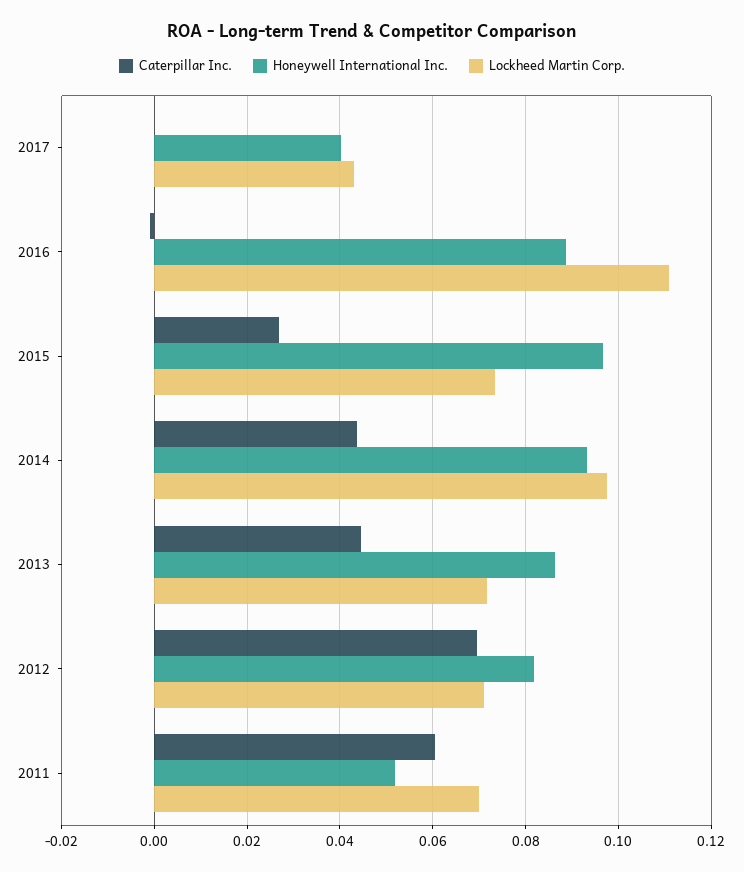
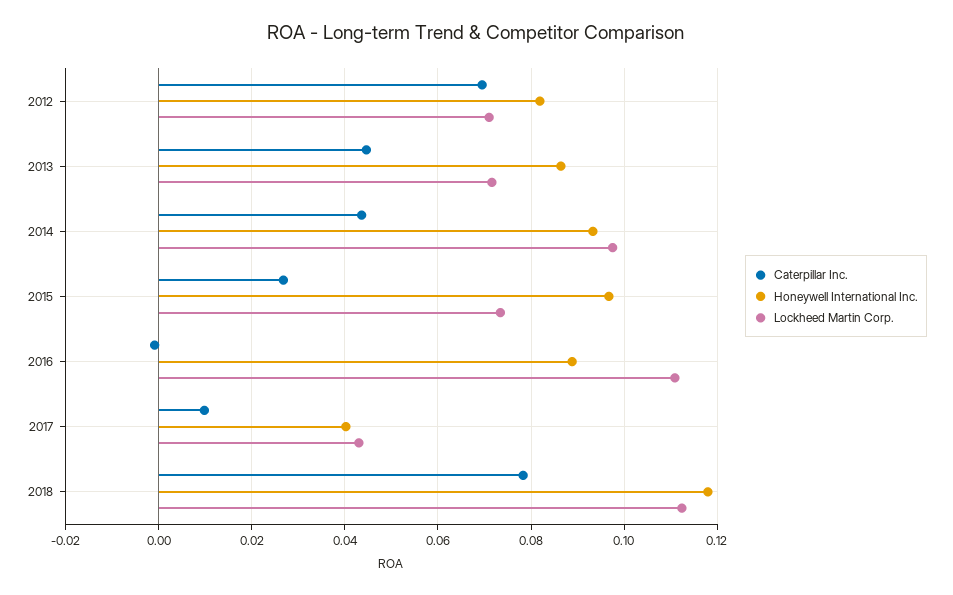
Caterpillar Inc., 2017: 0 -> 0.01
Caterpillar Inc., 2011: 0.06 -> none
Honeywell International Inc., 2011: 0.052 -> none
Lockheed Martin Corp., 2011: 0.07 -> none
Caterpillar Inc., 2018: none -> 0.078
Honeywell International Inc., 2018: none -> 0.118
Lockheed Martin Corp., 2018: none -> 0.112

